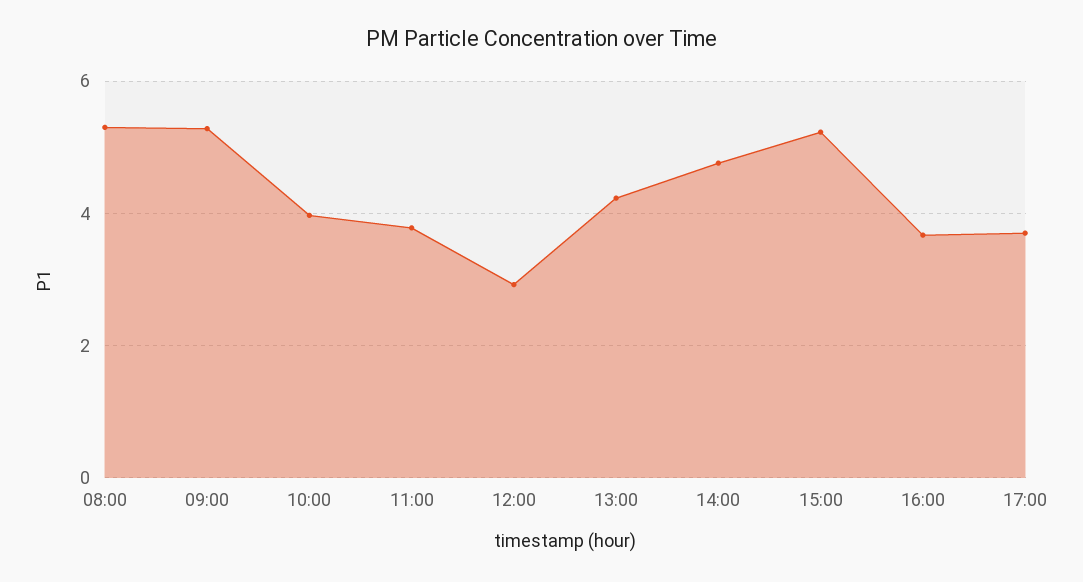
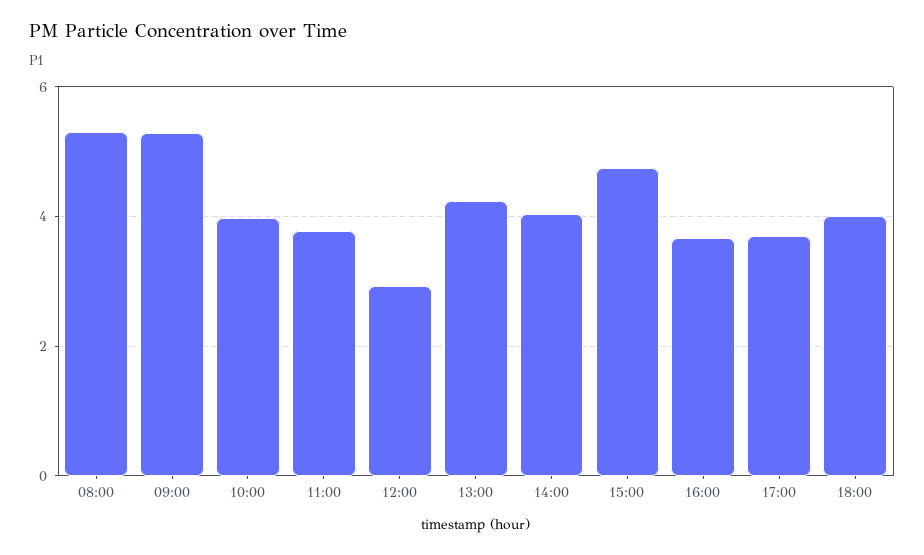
14:00: 4.8 -> 4
15:00: 5.2 -> 4.8
18:00: none -> 4

